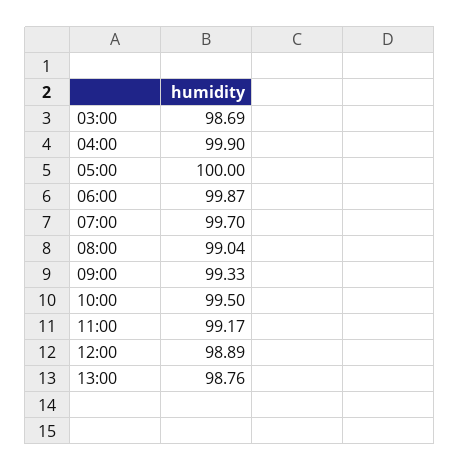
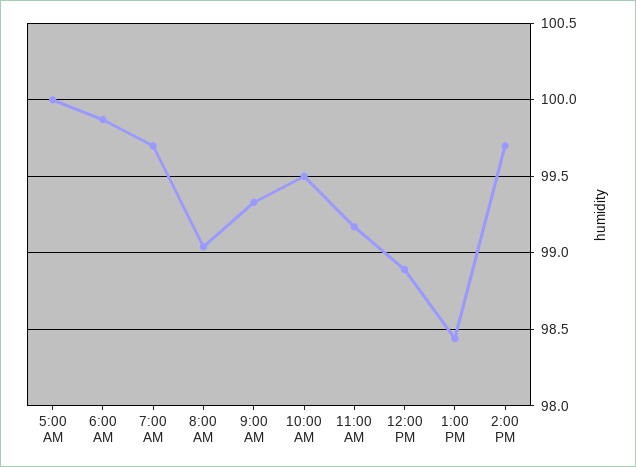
03:00: 98.69 -> none
04:00: 99.9 -> none
13:00: 98.76 -> 98.45
2:00 PM: none -> 99.7

